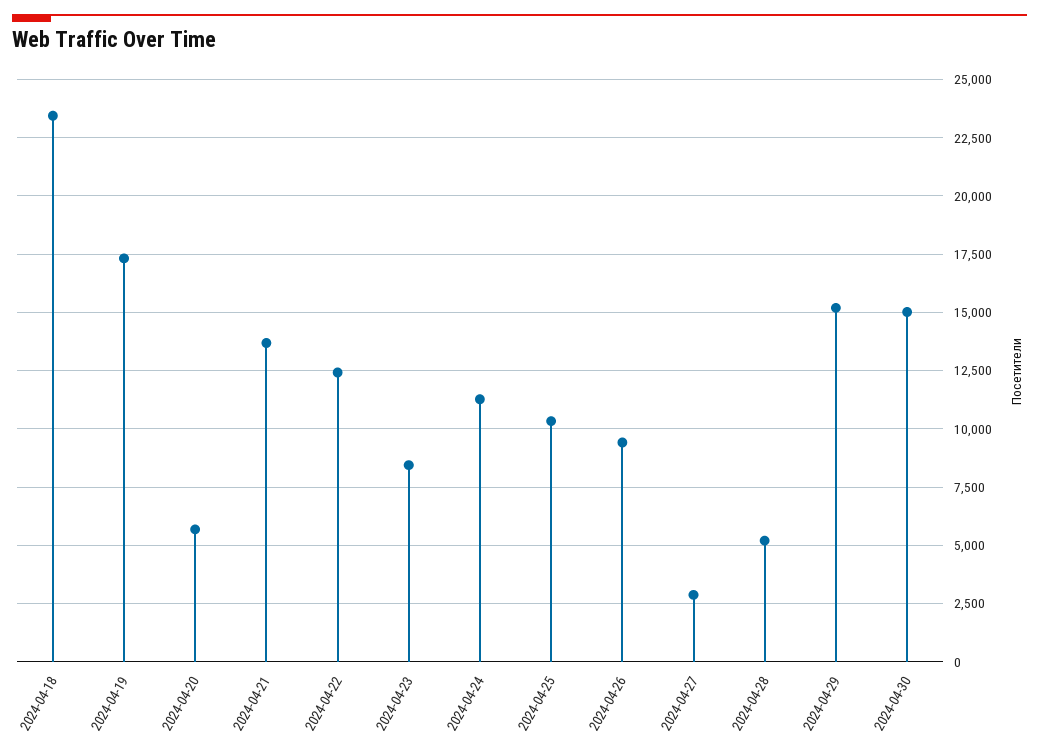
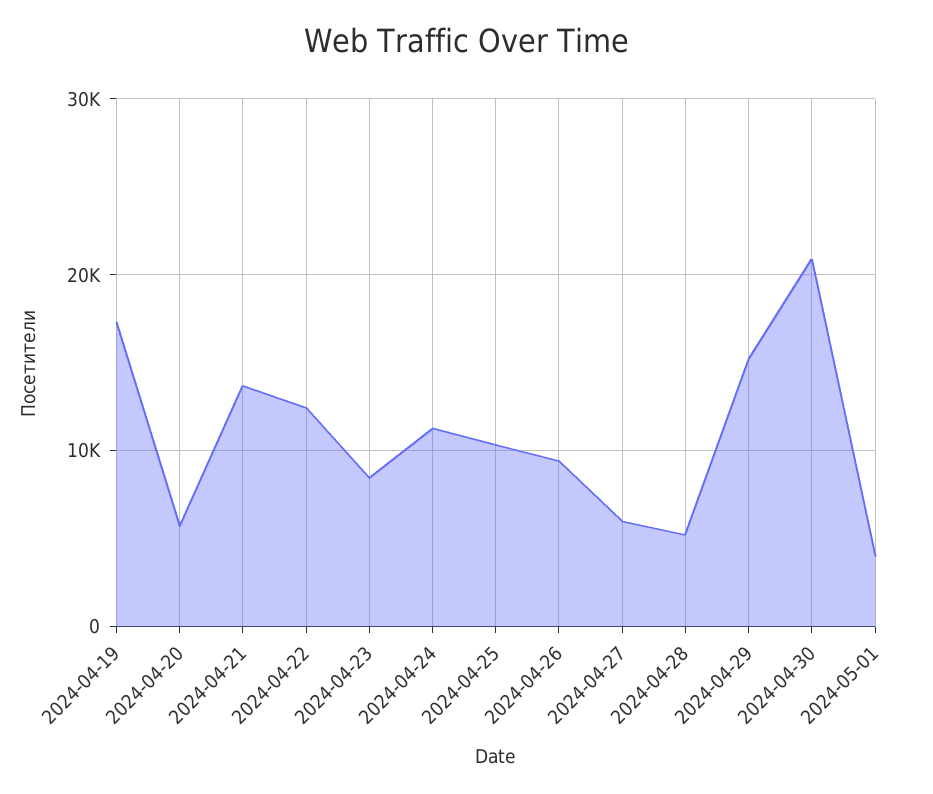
2024-04-18: 23500 -> none
2024-04-27: 3000 -> 6000
2024-04-30: 15000 -> 21000
2024-05-01: none -> 4000

